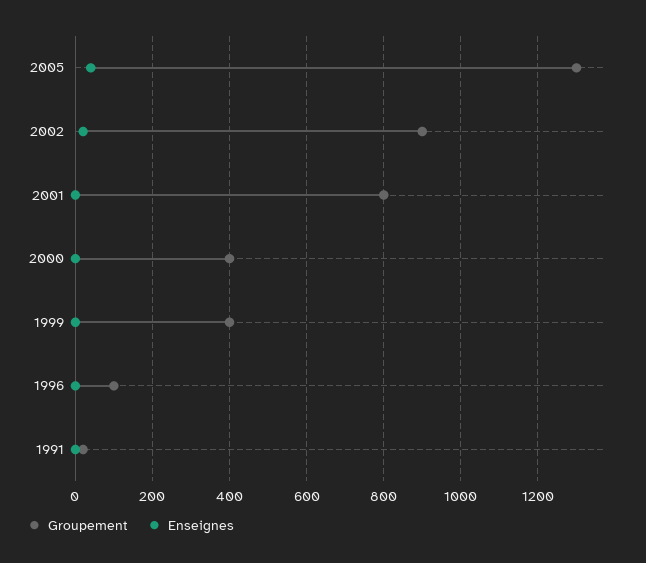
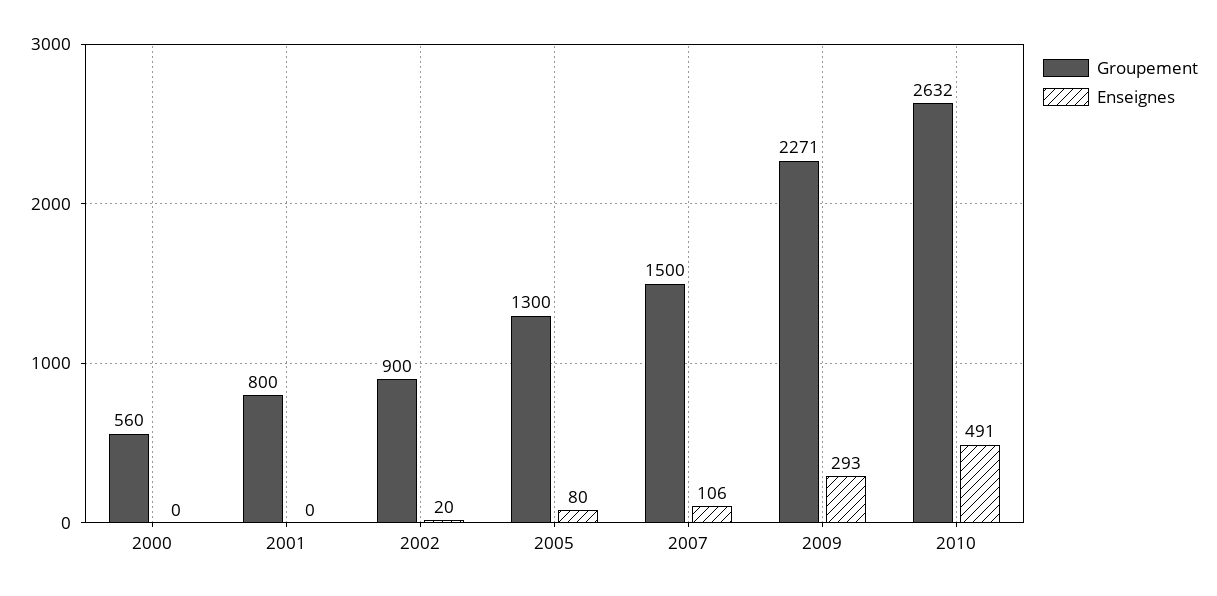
Enseignes, 2005: 40 -> 80
Groupement, 2000: 400 -> 560
Groupement, 1999: 400 -> none
Enseignes, 1999: 0 -> none
Groupement, 1996: 100 -> none
Enseignes, 1996: 0 -> none
Groupement, 1991: 20 -> none
Enseignes, 1991: 0 -> none
Groupement, 2007: none -> 1500
Enseignes, 2007: none -> 106
Groupement, 2009: none -> 2271
Enseignes, 2009: none -> 293
Groupement, 2010: none -> 2632
Enseignes, 2010: none -> 491

